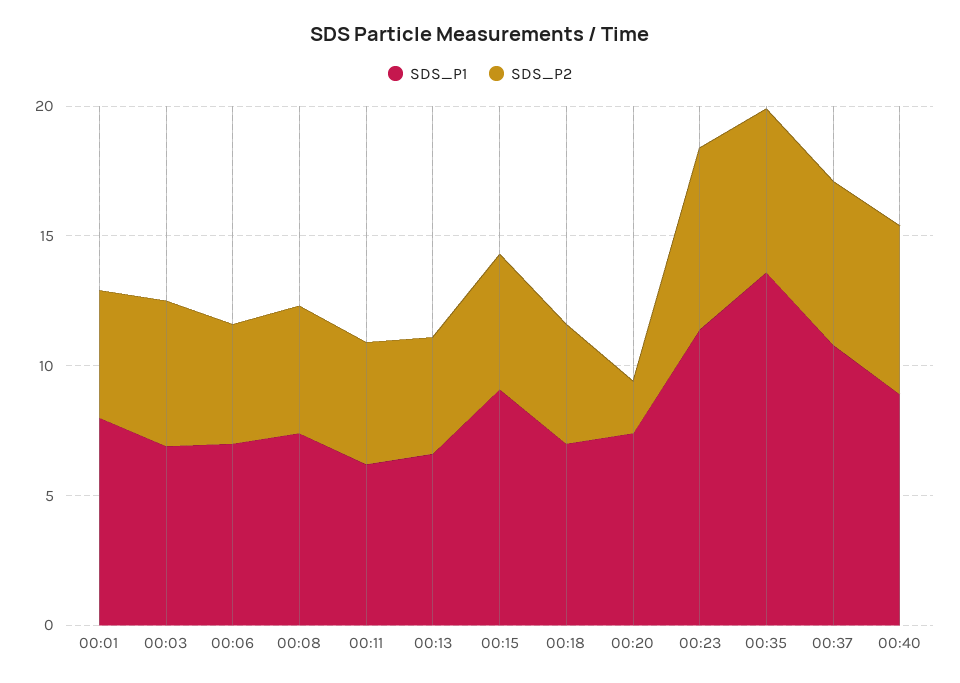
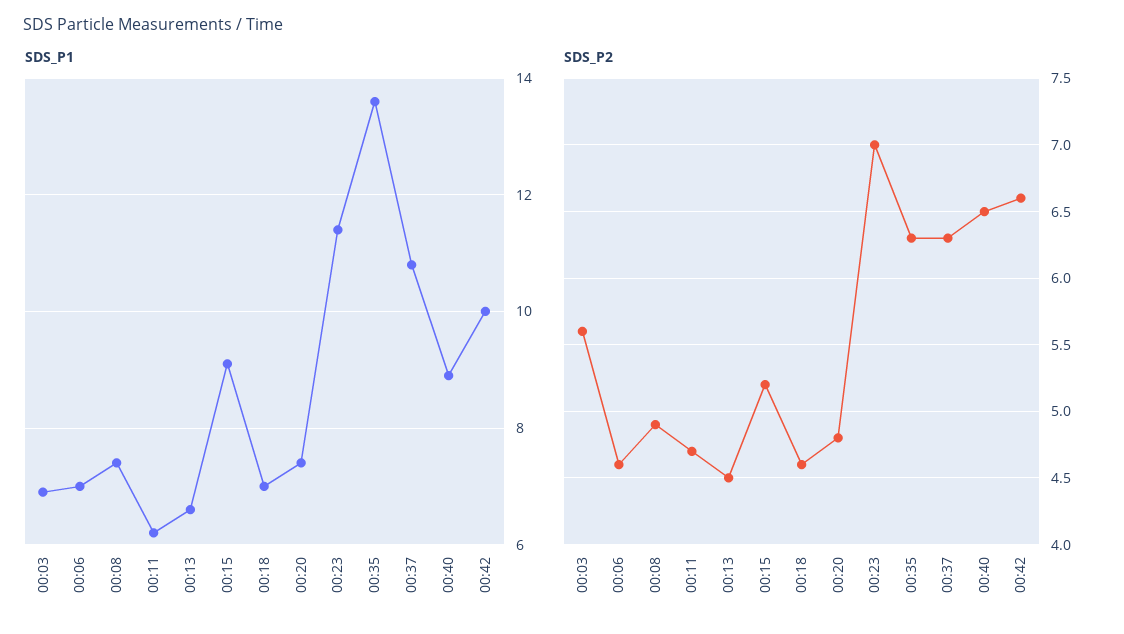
SDS_P1, 00:01: 8 -> none
SDS_P2, 00:01: 5 -> none
SDS_P2, 00:20: 2 -> 4.8
SDS_P1, 00:42: none -> 10
SDS_P2, 00:42: none -> 6.6

